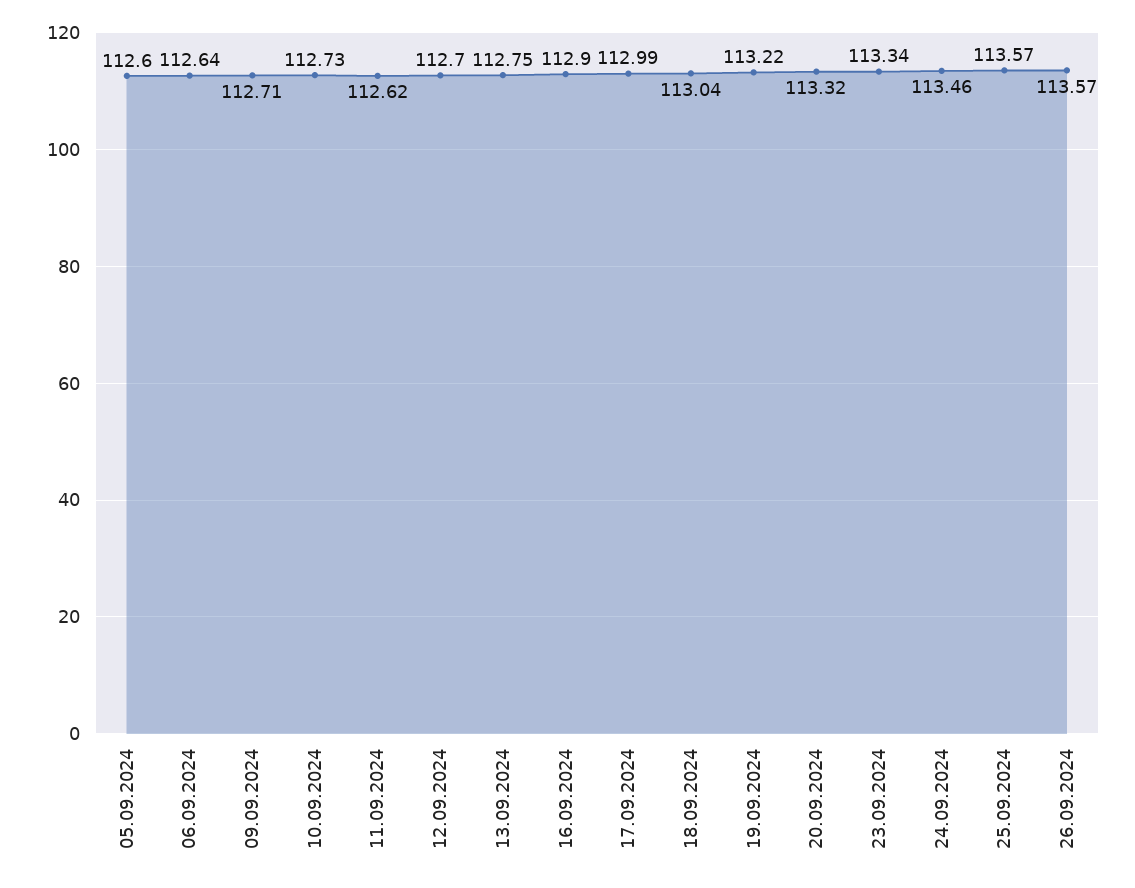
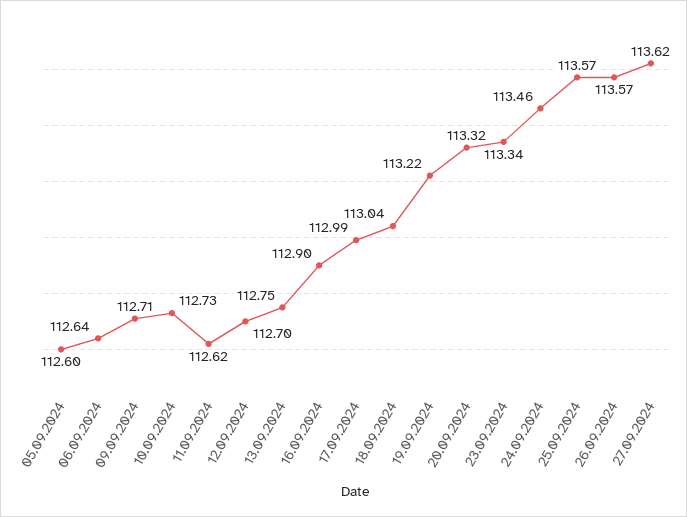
27.09.2024: none -> 113.62

